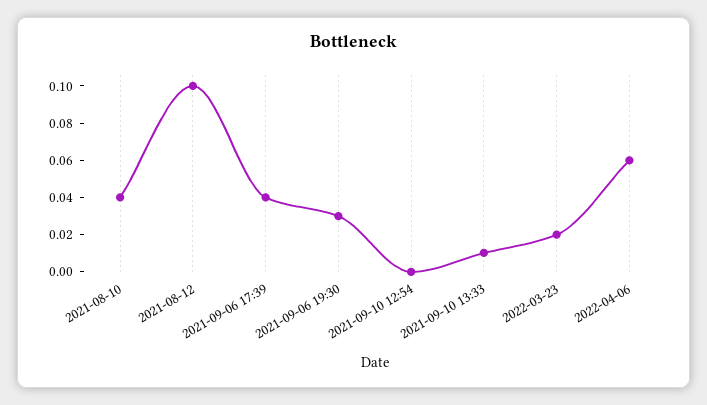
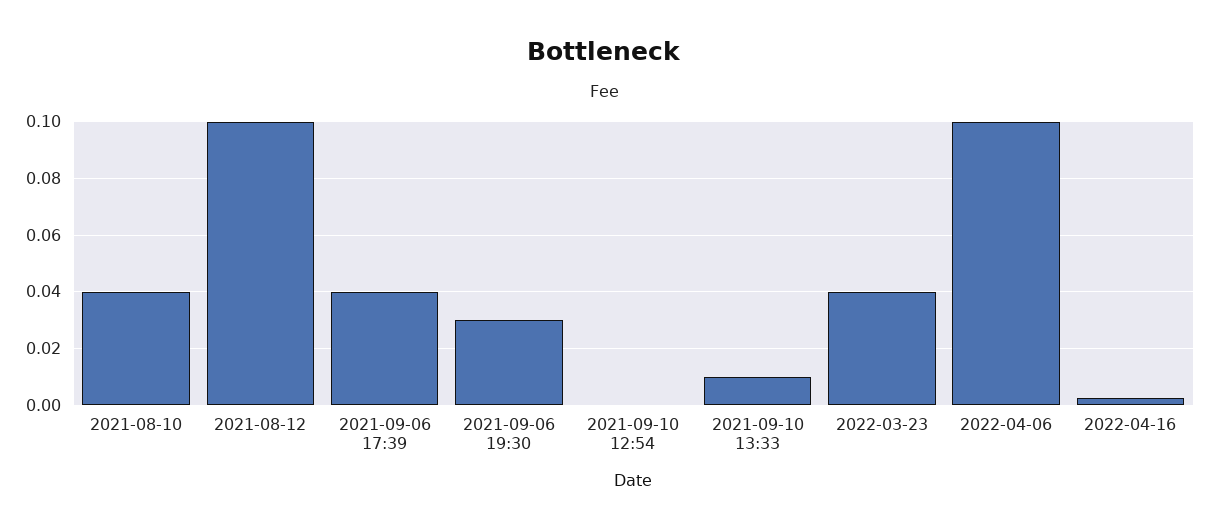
2022-03-23: 0.02 -> 0.04
2022-04-06: 0.06 -> 0.1
2022-04-16: none -> 0.0025

